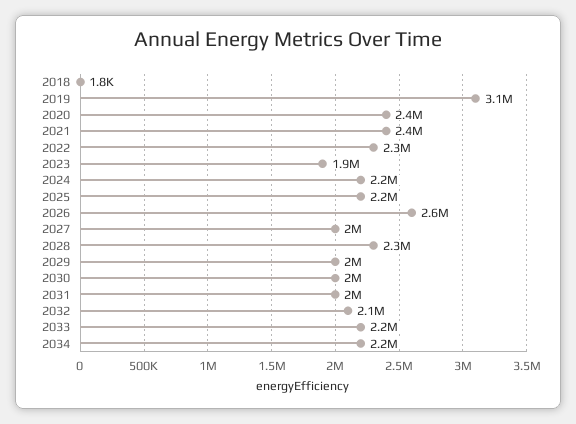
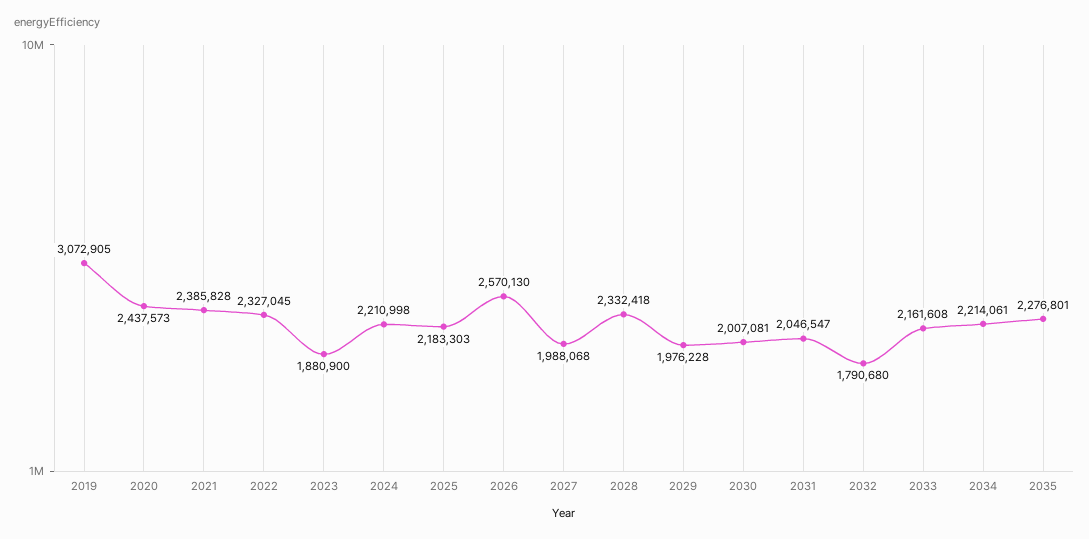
2018: 1800 -> none
2032: 2100000 -> 1790680
2035: none -> 2276801

